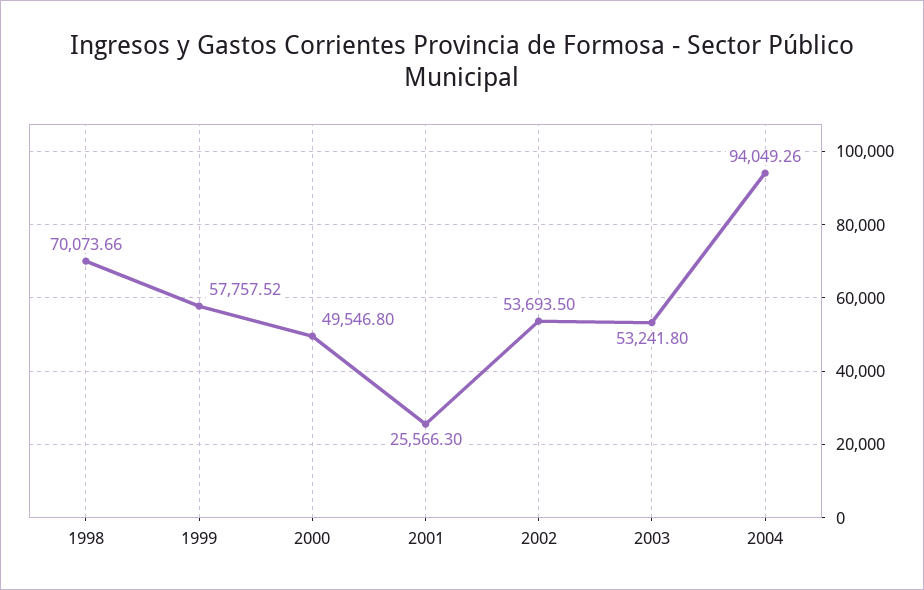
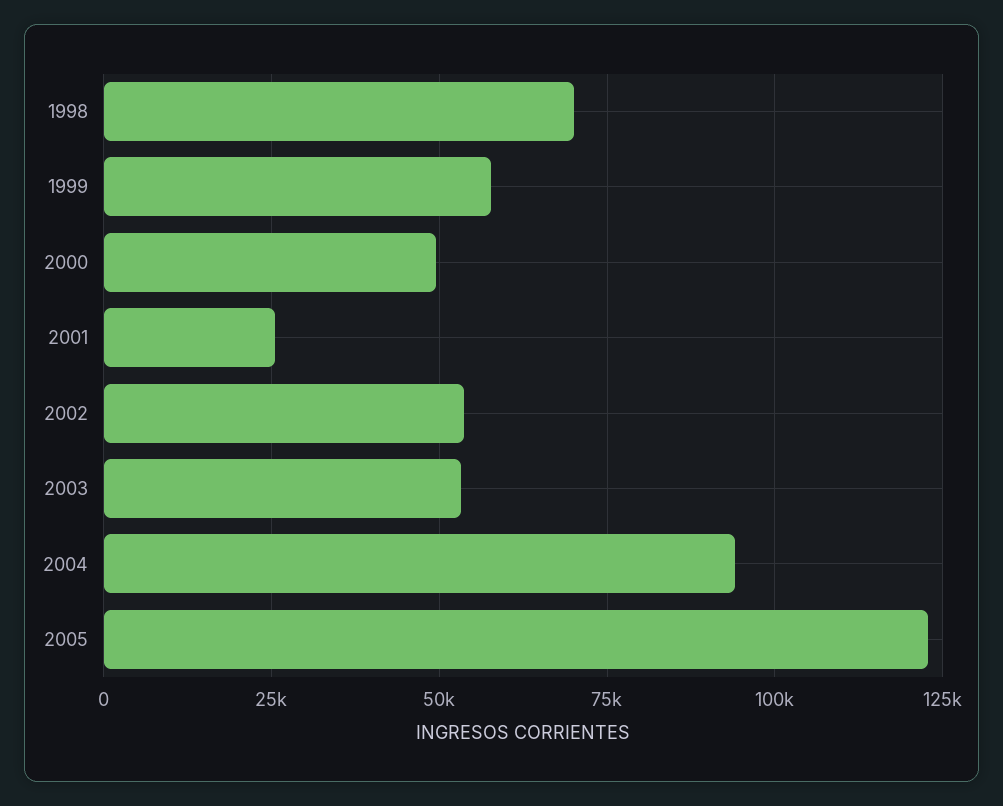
2005: none -> 122500

